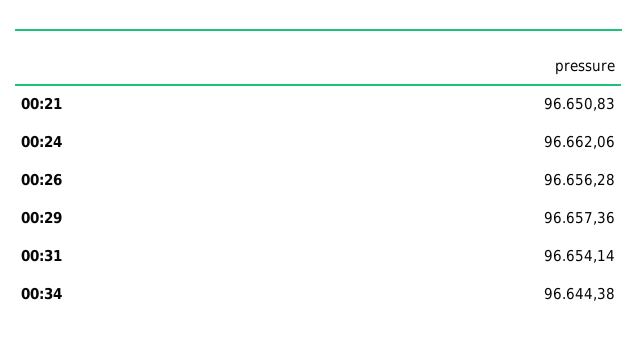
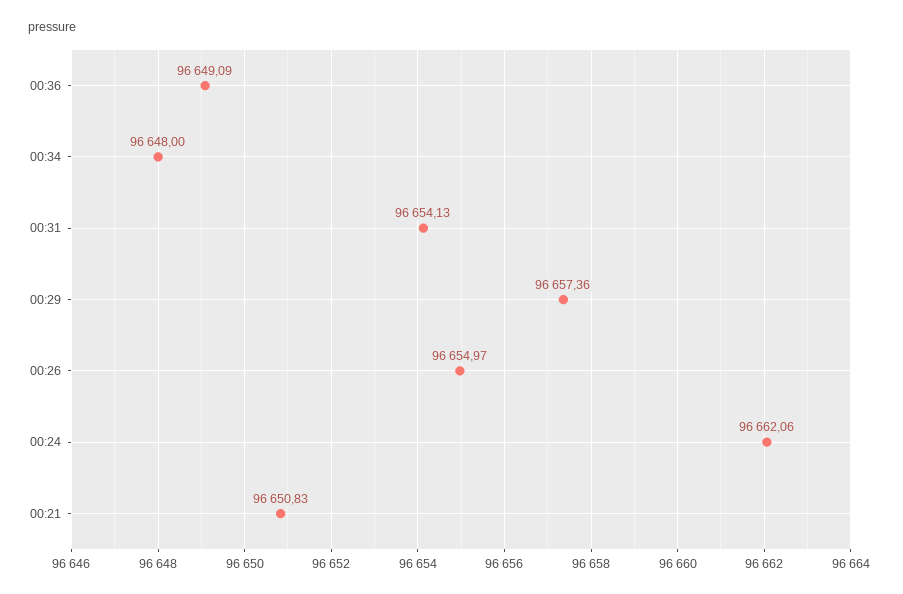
00:26: 96656.28 -> 96654.97
00:31: 96654.14 -> 96654.13
00:34: 96644.38 -> 96648
00:36: none -> 96649.09

